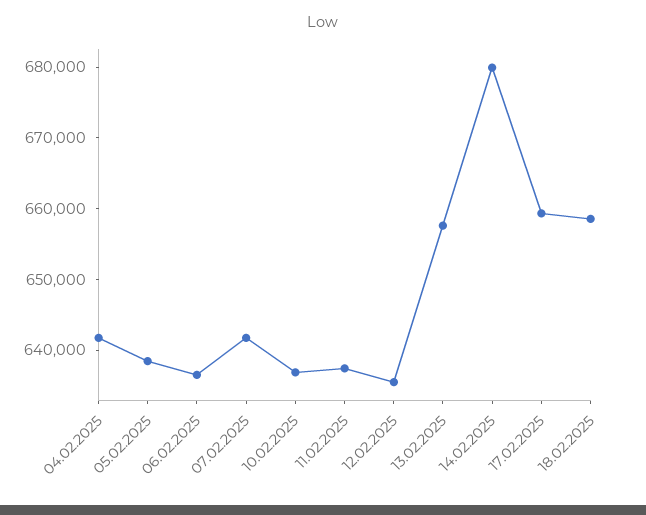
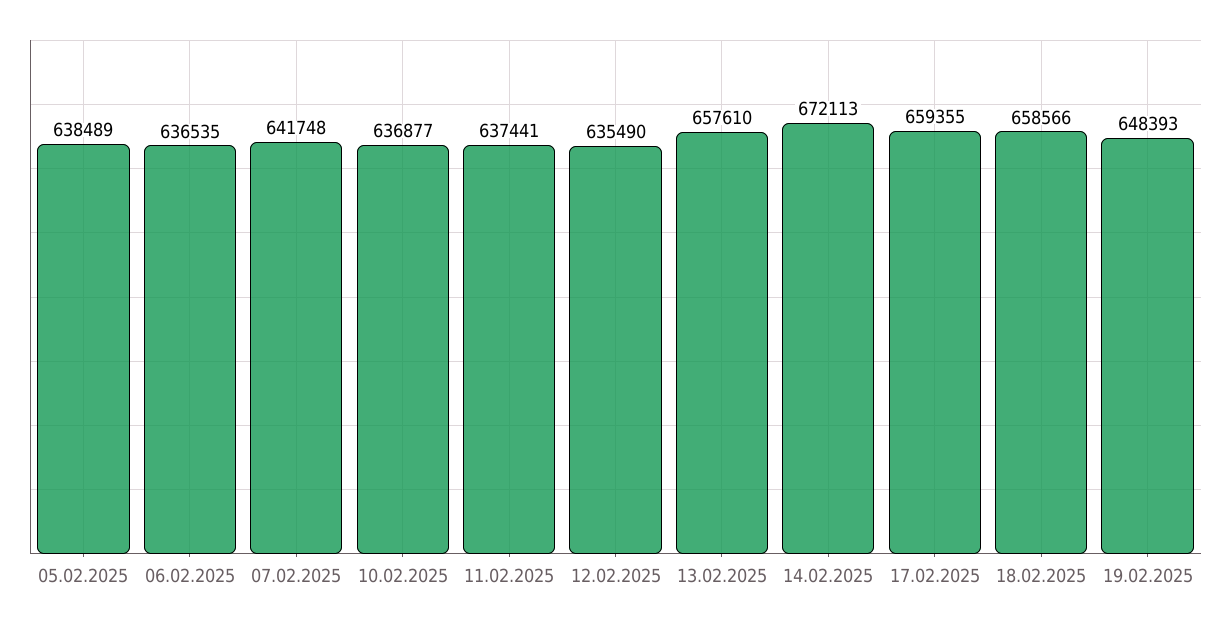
04.02.2025: 642000 -> none
14.02.2025: 680000 -> 672113
19.02.2025: none -> 648393

